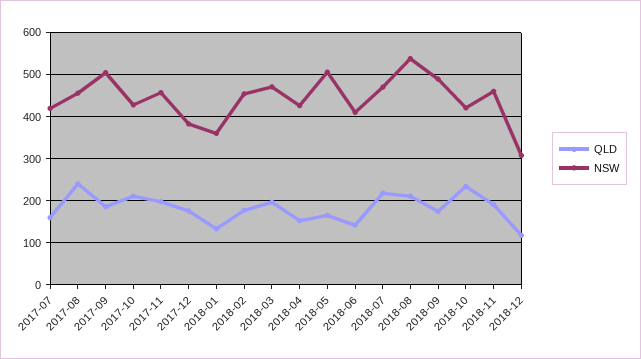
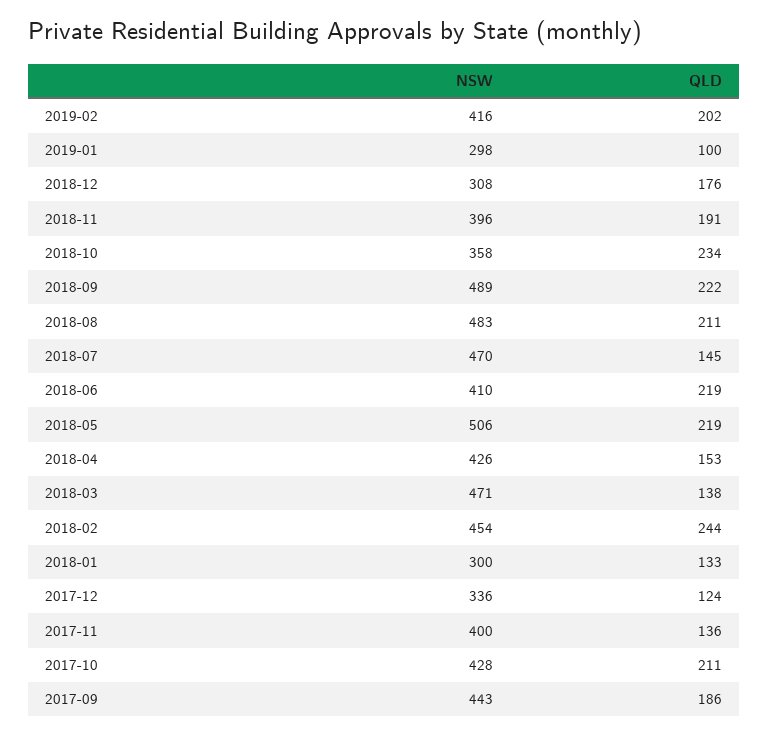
QLD, 2017-07: 160 -> none
NSW, 2017-07: 420 -> none
QLD, 2017-08: 240 -> none
NSW, 2017-08: 460 -> none
NSW, 2017-09: 500 -> 443
QLD, 2017-11: 200 -> 136
NSW, 2017-11: 460 -> 400
QLD, 2017-12: 180 -> 124
NSW, 2017-12: 380 -> 336
NSW, 2018-01: 360 -> 300
QLD, 2018-02: 180 -> 244
QLD, 2018-03: 200 -> 138
QLD, 2018-05: 160 -> 219
QLD, 2018-06: 140 -> 219
QLD, 2018-07: 220 -> 145
NSW, 2018-08: 540 -> 483
QLD, 2018-09: 180 -> 222
NSW, 2018-10: 420 -> 358
NSW, 2018-11: 460 -> 396
QLD, 2018-12: 120 -> 176
NSW, 2019-02: none -> 416
QLD, 2019-02: none -> 202
NSW, 2019-01: none -> 298
QLD, 2019-01: none -> 100

